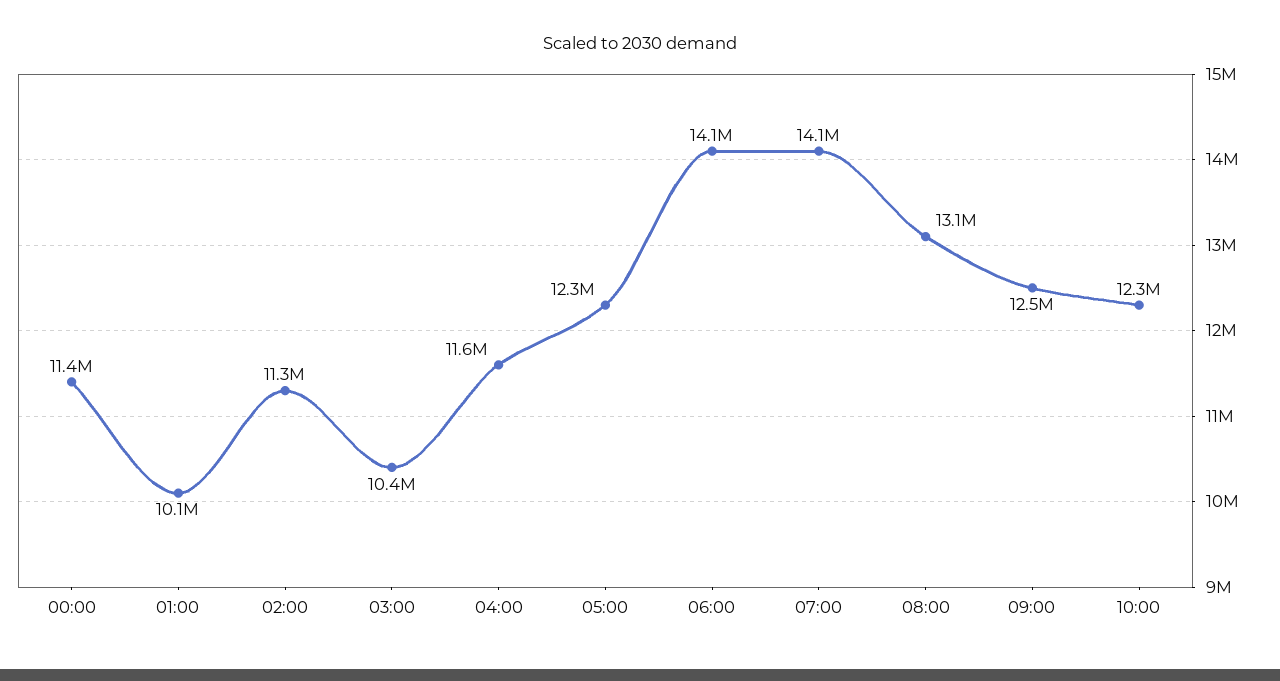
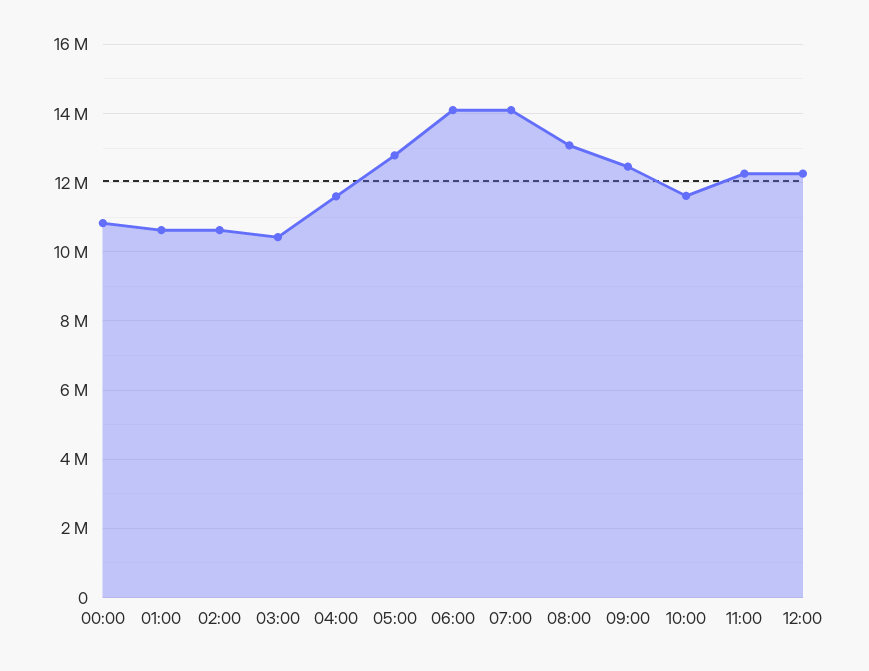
00:00: 11400000 -> 10800000
01:00: 10100000 -> 10600000
02:00: 11300000 -> 10600000
05:00: 12300000 -> 12800000
10:00: 12300000 -> 11600000
11:00: none -> 12200000
12:00: none -> 12200000

